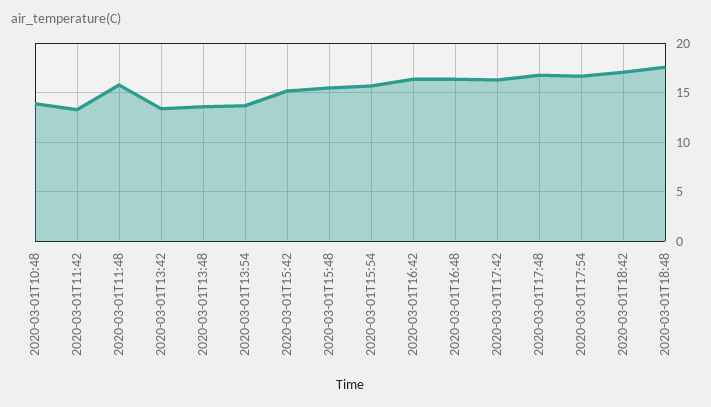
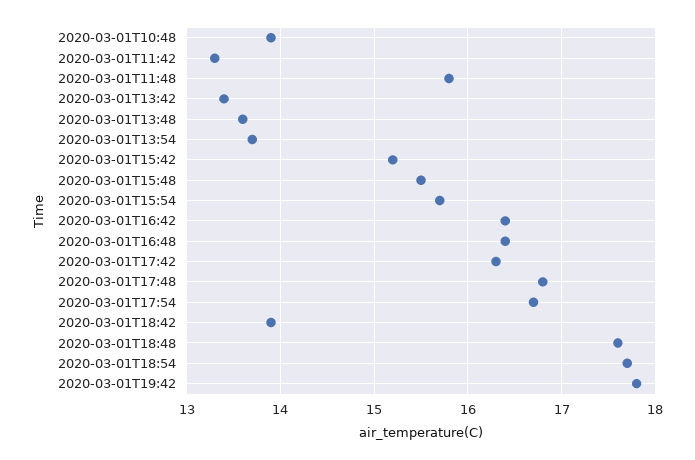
2020-03-01T18:42: 17 -> 13.9
2020-03-01T18:54: none -> 17.7
2020-03-01T19:42: none -> 17.8

